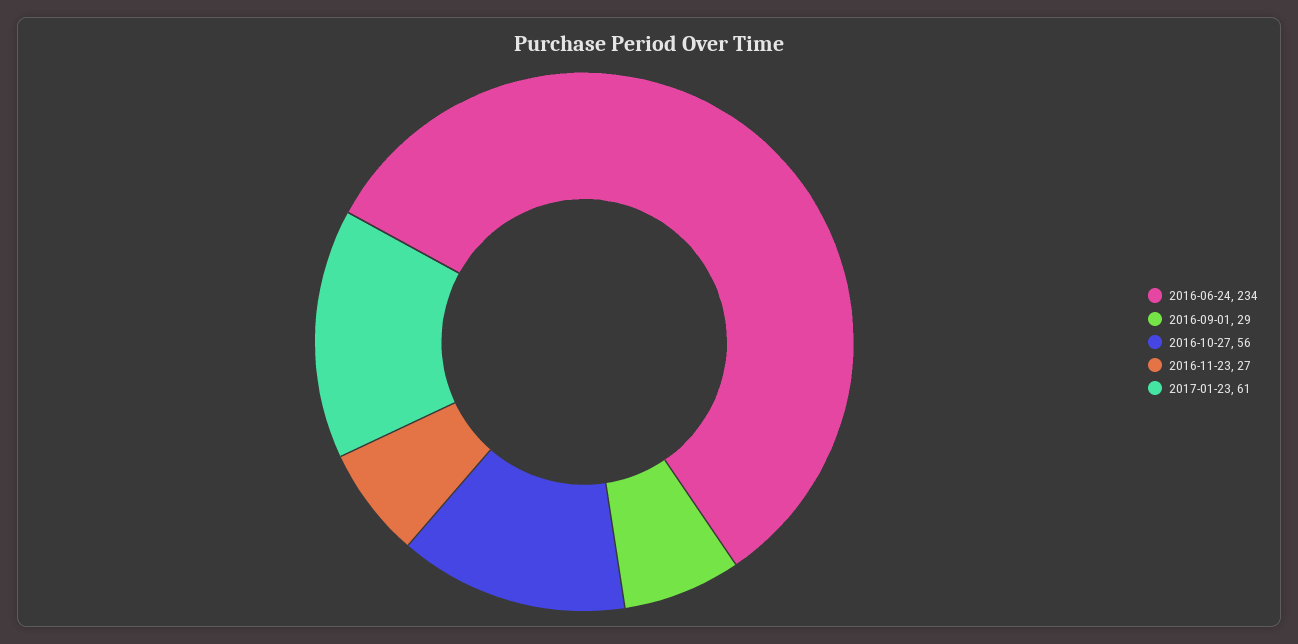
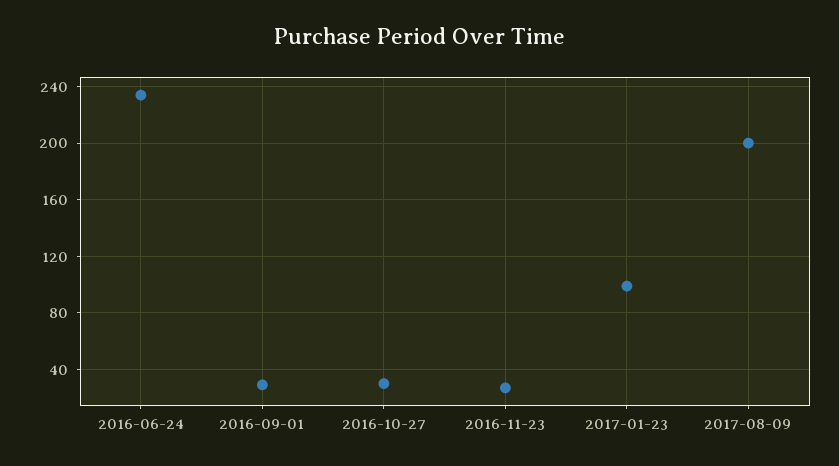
2016-10-27: 56 -> 30
2017-01-23: 61 -> 100
2017-08-09: none -> 200

